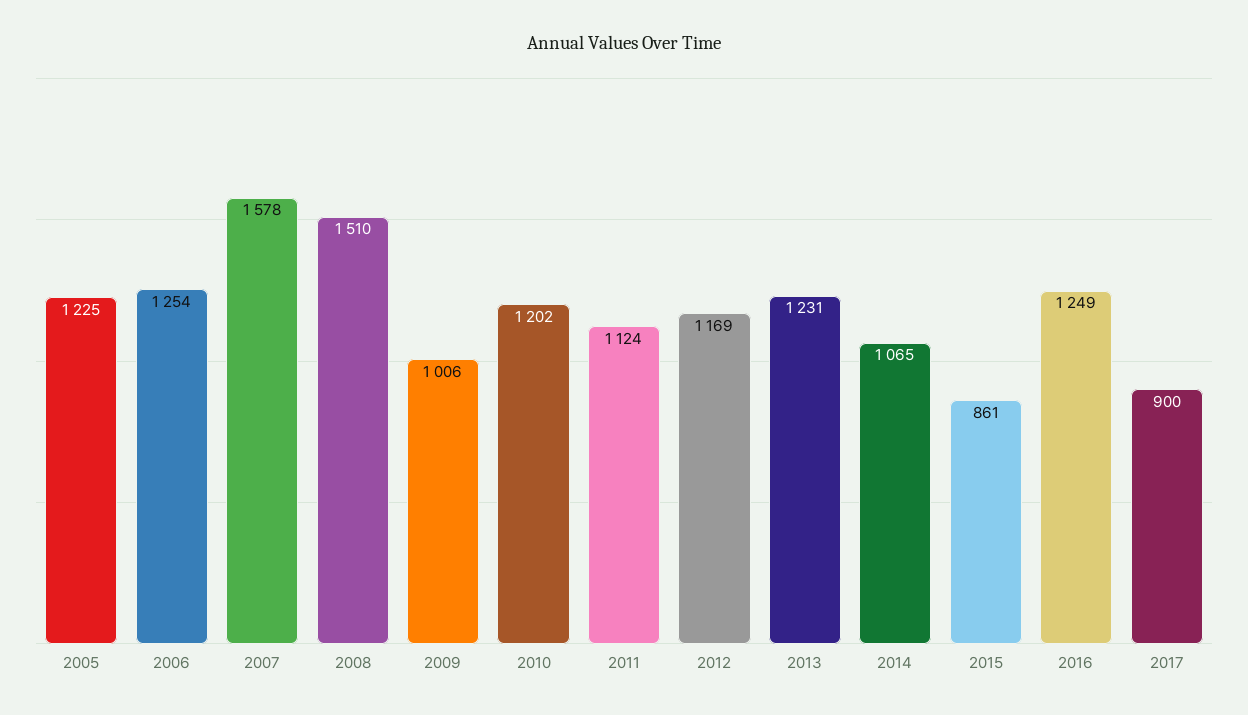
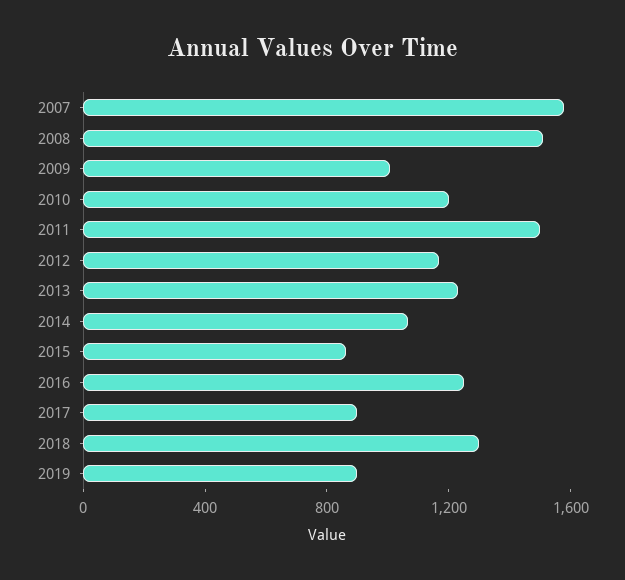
2005: 1225 -> none
2006: 1254 -> none
2011: 1124 -> 1500
2018: none -> 1300
2019: none -> 900

